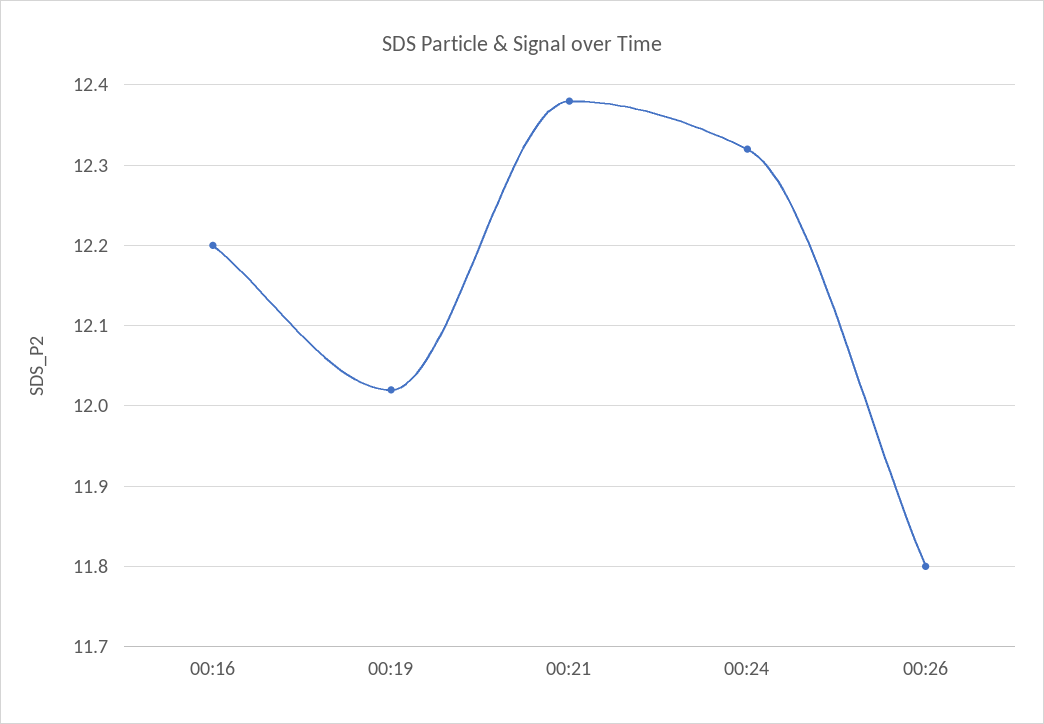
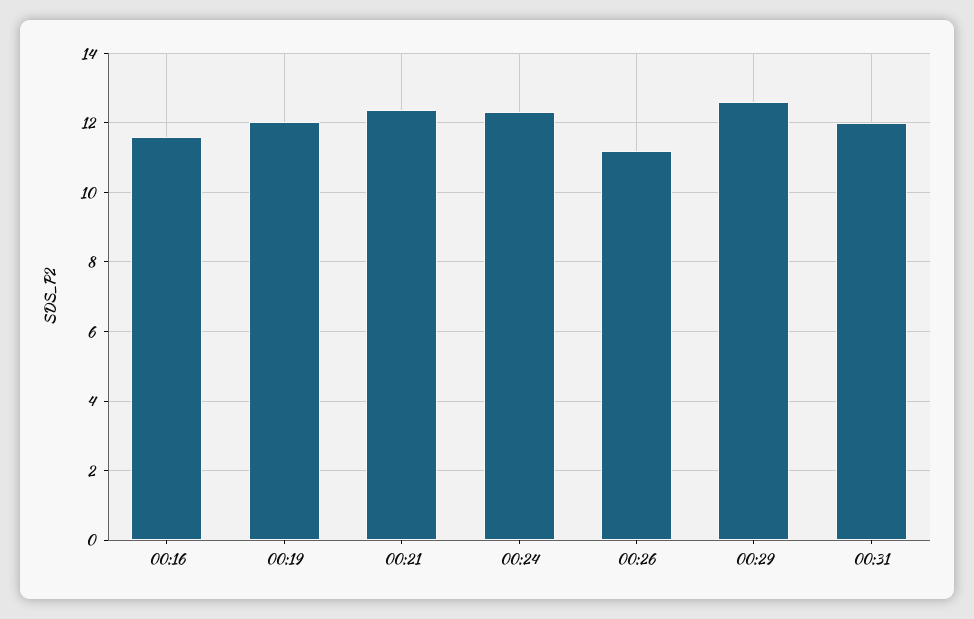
00:16: 12.2 -> 11.6
00:26: 11.8 -> 11.2
00:29: none -> 12.6
00:31: none -> 12

